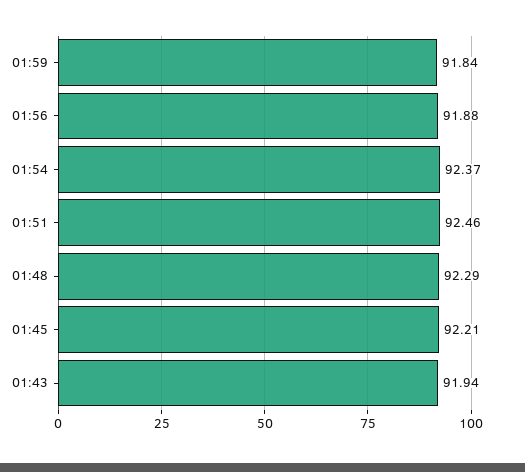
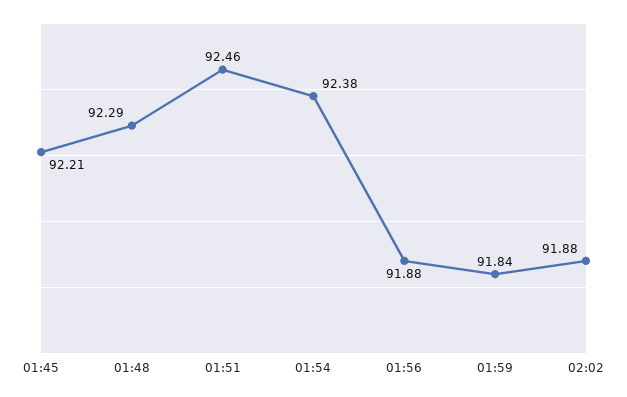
01:54: 92.37 -> 92.38
01:43: 91.94 -> none
02:02: none -> 91.88

